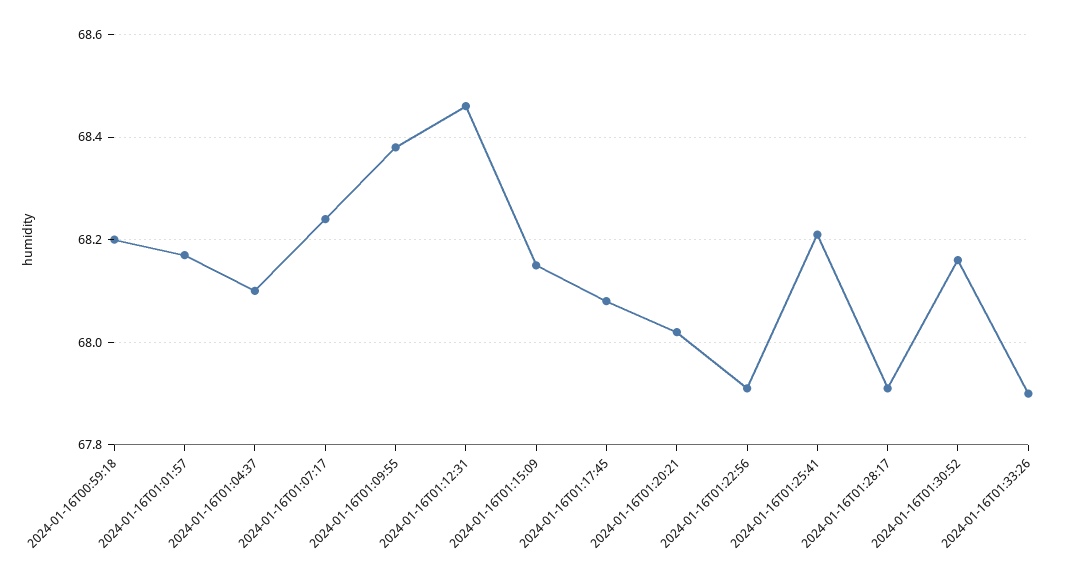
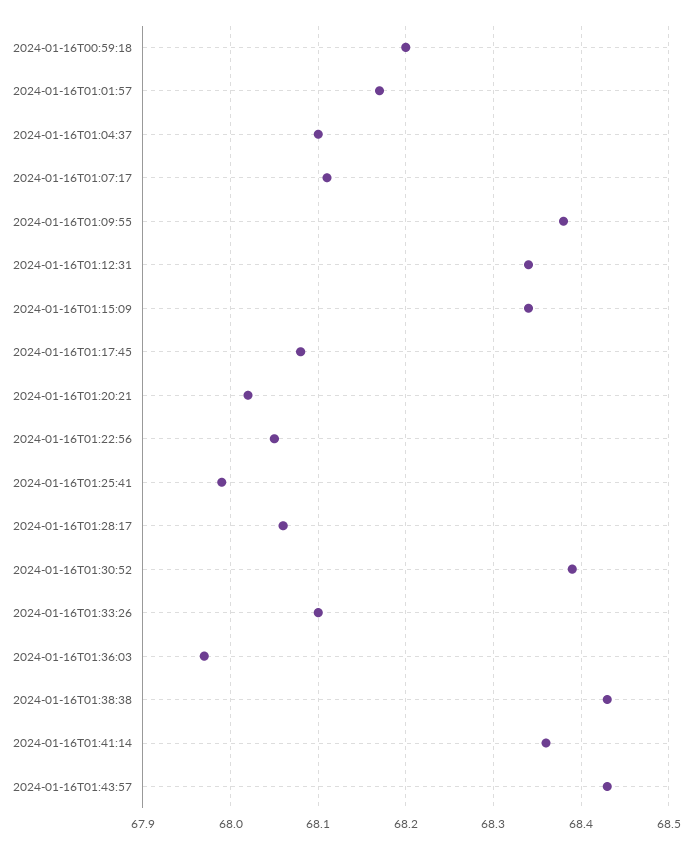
2024-01-16T01:07:17: 68.25 -> 68.11
2024-01-16T01:12:31: 68.45 -> 68.34
2024-01-16T01:15:09: 68.15 -> 68.34
2024-01-16T01:22:56: 67.9 -> 68.05
2024-01-16T01:25:41: 68.2 -> 67.99
2024-01-16T01:28:17: 67.9 -> 68.06
2024-01-16T01:30:52: 68.15 -> 68.39
2024-01-16T01:33:26: 67.9 -> 68.1
2024-01-16T01:36:03: none -> 67.97
2024-01-16T01:38:38: none -> 68.43
2024-01-16T01:41:14: none -> 68.36
2024-01-16T01:43:57: none -> 68.43

